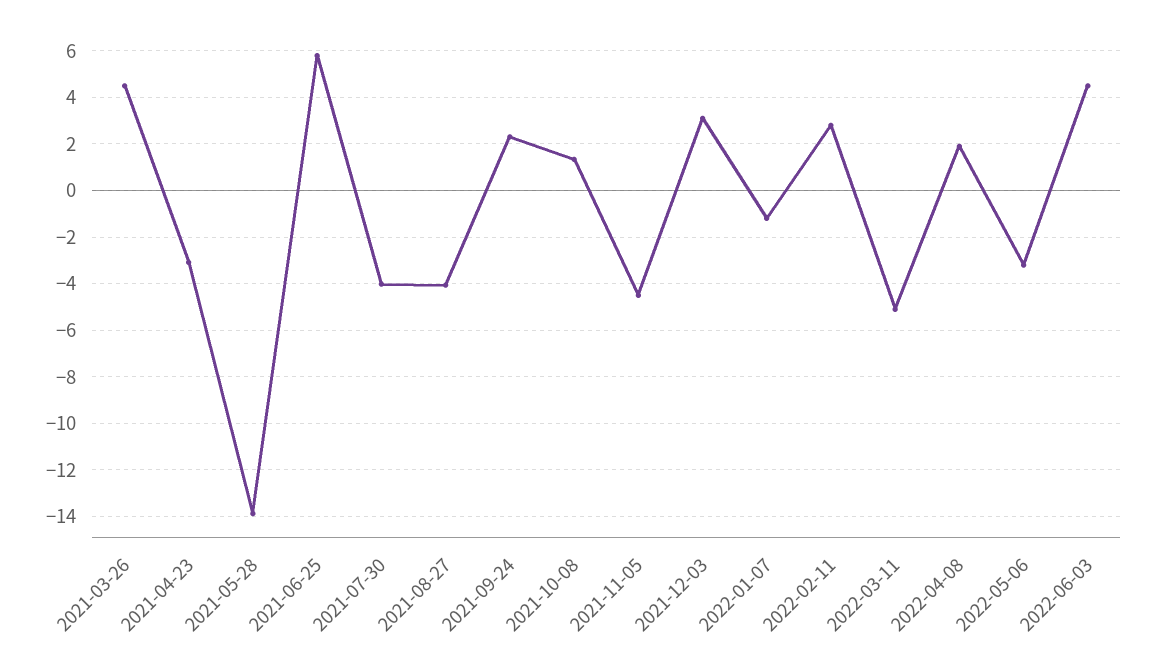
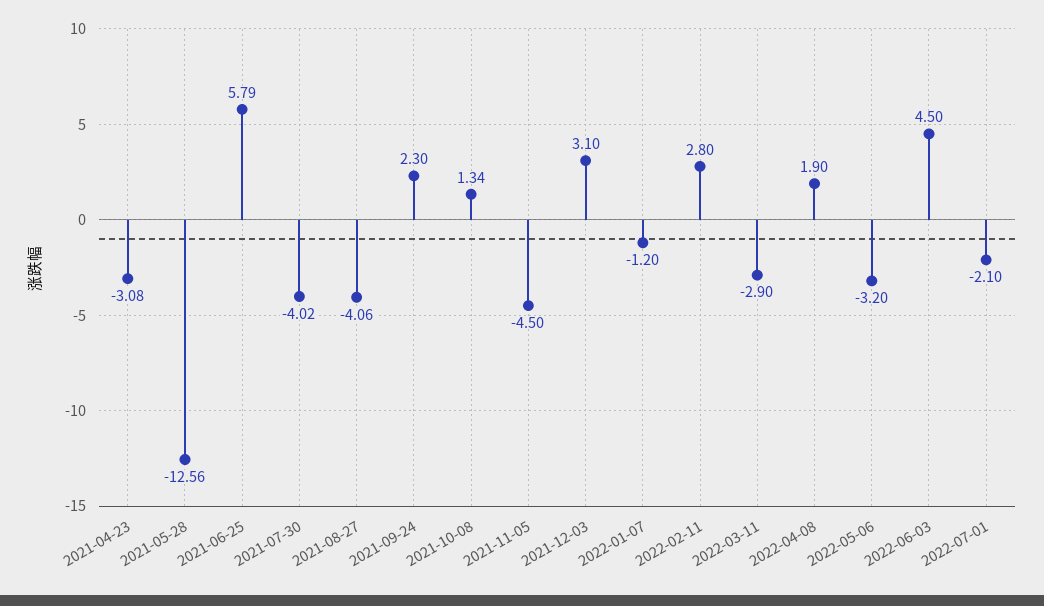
2021-03-26: 4.5 -> none
2021-05-28: -14 -> -12.56
2022-03-11: -5 -> -2.9
2022-07-01: none -> -2.1

